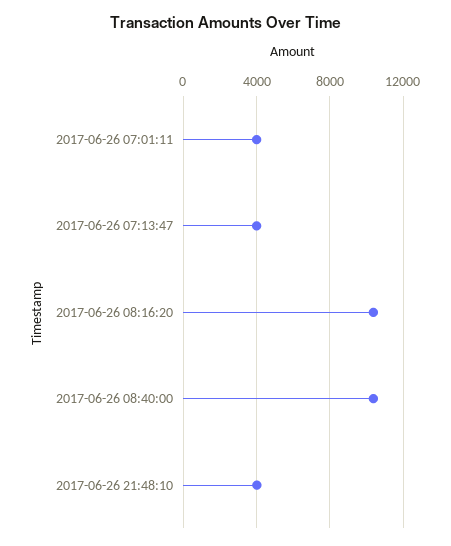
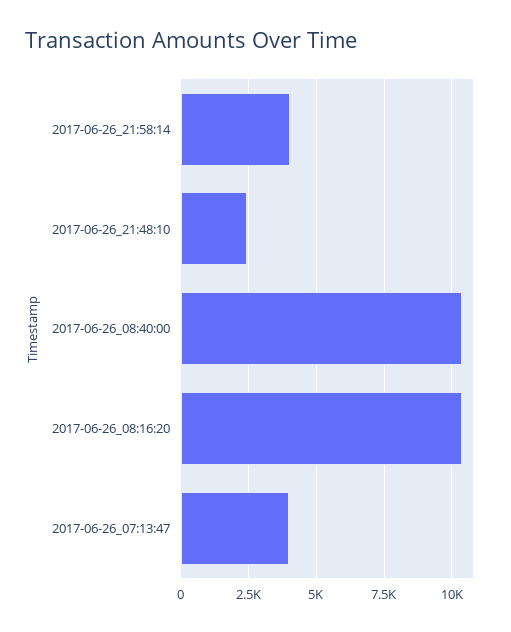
2017-06-26 07:01:11: 4000 -> none
2017-06-26 21:48:10: 4000 -> 2500
2017-06-26_21:58:14: none -> 4000

